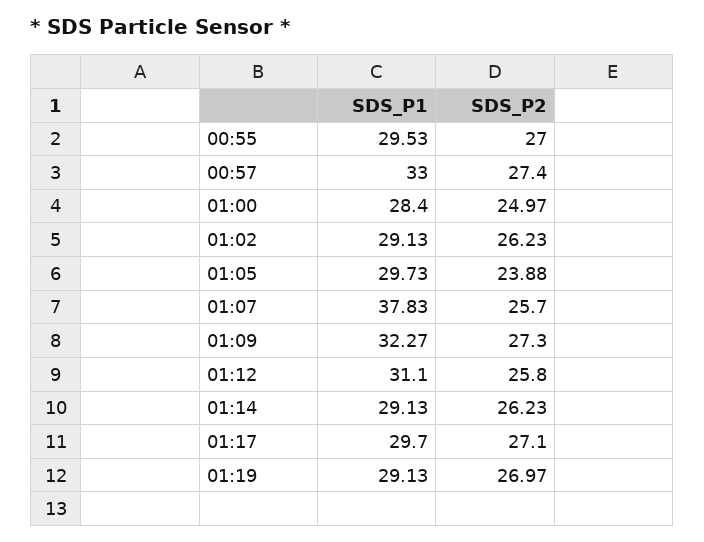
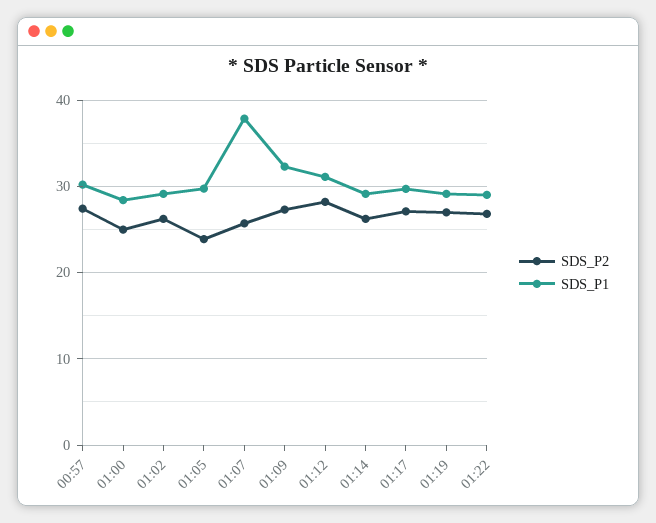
SDS_P1, 00:55: 29.53 -> none
SDS_P2, 00:55: 27 -> none
SDS_P1, 00:57: 33 -> 30
SDS_P2, 01:12: 25.8 -> 28
SDS_P2, 01:22: none -> 27
SDS_P1, 01:22: none -> 29

